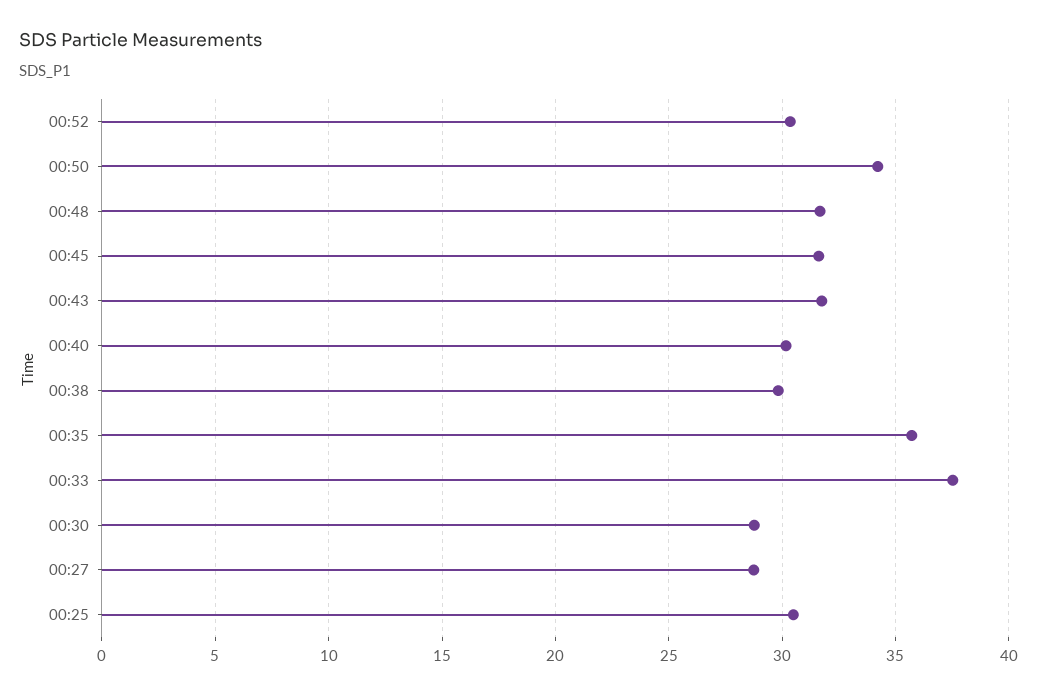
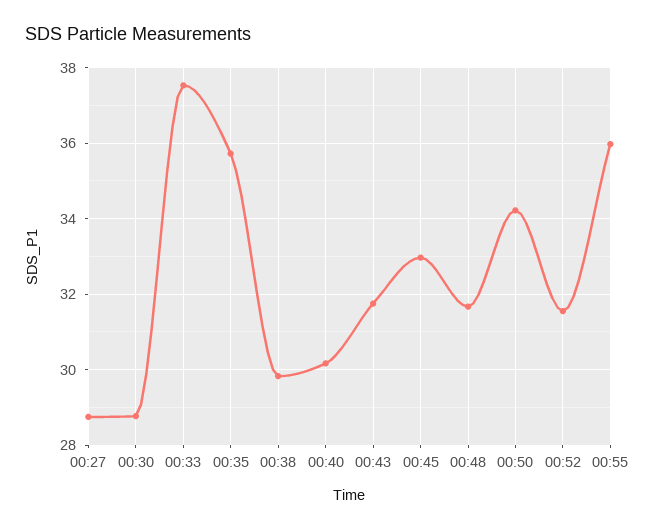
00:52: 30.5 -> 31.6
00:45: 31.5 -> 33
00:25: 30.5 -> none
00:55: none -> 36

